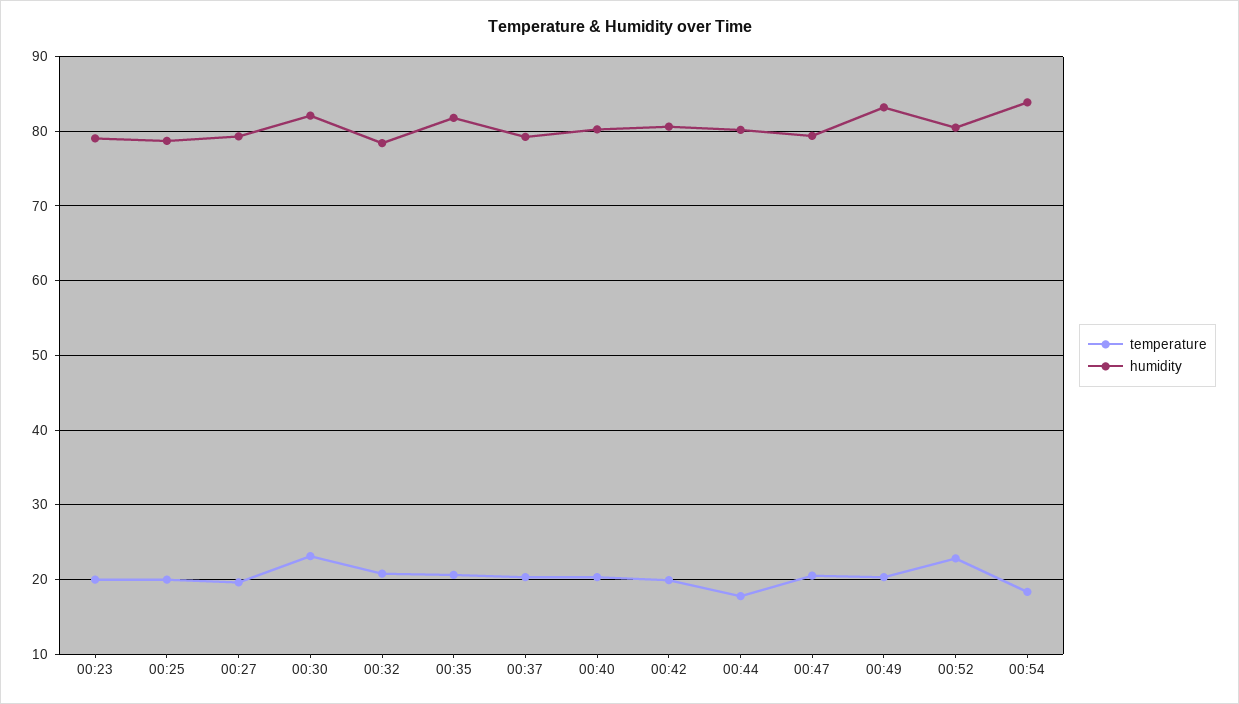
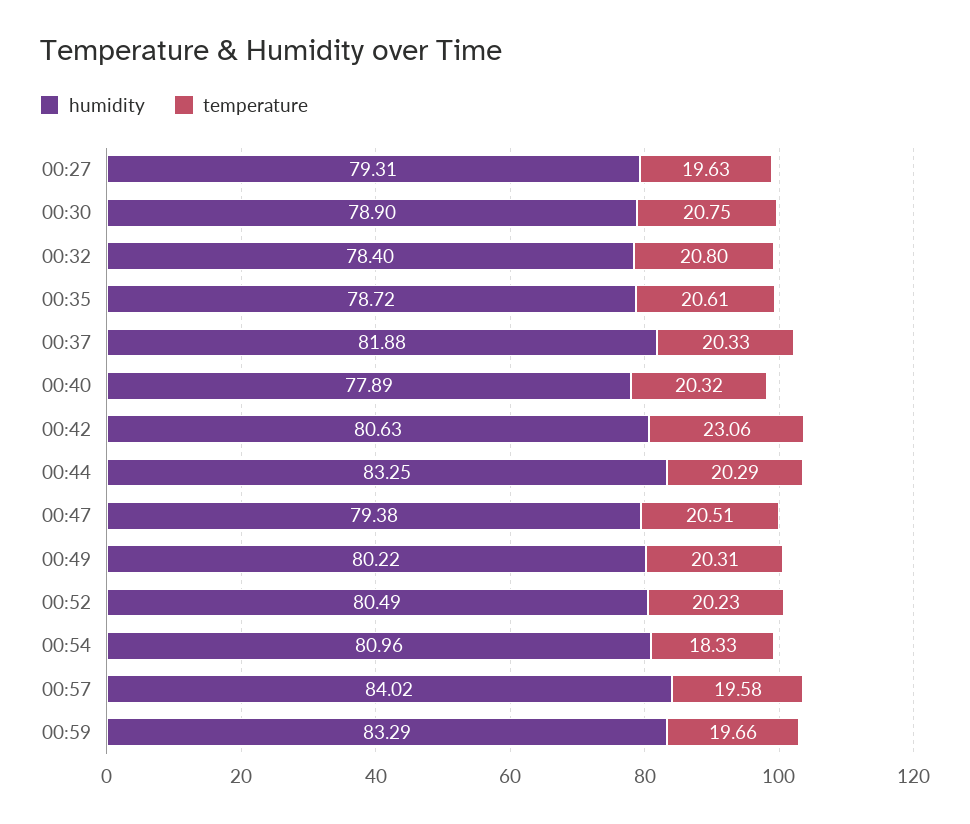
temperature, 00:23: 20 -> none
humidity, 00:23: 79 -> none
temperature, 00:25: 20 -> none
humidity, 00:25: 79 -> none
temperature, 00:30: 23 -> 20.75
humidity, 00:30: 82 -> 78.9
humidity, 00:35: 82 -> 78.72
humidity, 00:37: 79 -> 81.88
humidity, 00:40: 80 -> 77.89
temperature, 00:42: 20 -> 23.06
temperature, 00:44: 18 -> 20.29
humidity, 00:44: 80 -> 83.25
humidity, 00:49: 83 -> 80.22
temperature, 00:52: 23 -> 20.23
humidity, 00:54: 84 -> 80.96
humidity, 00:57: none -> 84.02
temperature, 00:57: none -> 19.58
humidity, 00:59: none -> 83.29
temperature, 00:59: none -> 19.66

